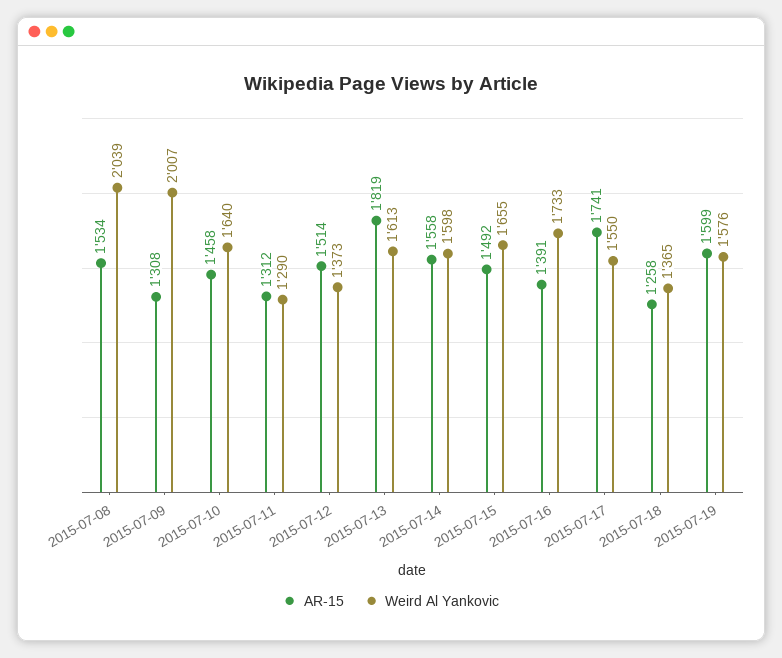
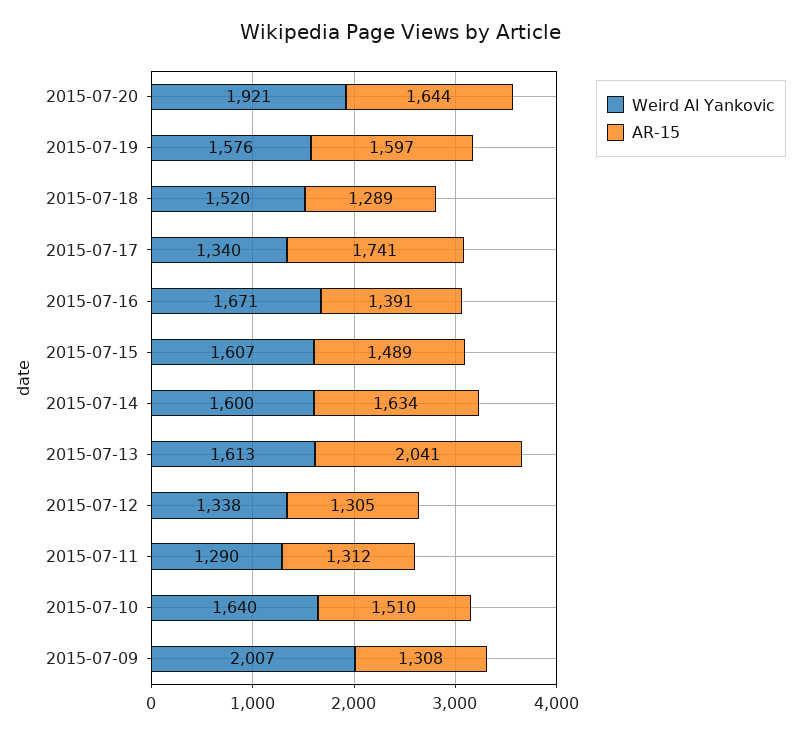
AR-15, 2015-07-08: 1534 -> none
Weird Al Yankovic, 2015-07-08: 2039 -> none
AR-15, 2015-07-10: 1458 -> 1510
AR-15, 2015-07-12: 1514 -> 1305
Weird Al Yankovic, 2015-07-12: 1373 -> 1338
AR-15, 2015-07-13: 1819 -> 2041
AR-15, 2015-07-14: 1558 -> 1634
Weird Al Yankovic, 2015-07-14: 1598 -> 1600
AR-15, 2015-07-15: 1492 -> 1489
Weird Al Yankovic, 2015-07-15: 1655 -> 1607
Weird Al Yankovic, 2015-07-16: 1733 -> 1671
Weird Al Yankovic, 2015-07-17: 1550 -> 1340
AR-15, 2015-07-18: 1258 -> 1289
Weird Al Yankovic, 2015-07-18: 1365 -> 1520
AR-15, 2015-07-19: 1599 -> 1597
Weird Al Yankovic, 2015-07-20: none -> 1921
AR-15, 2015-07-20: none -> 1644

